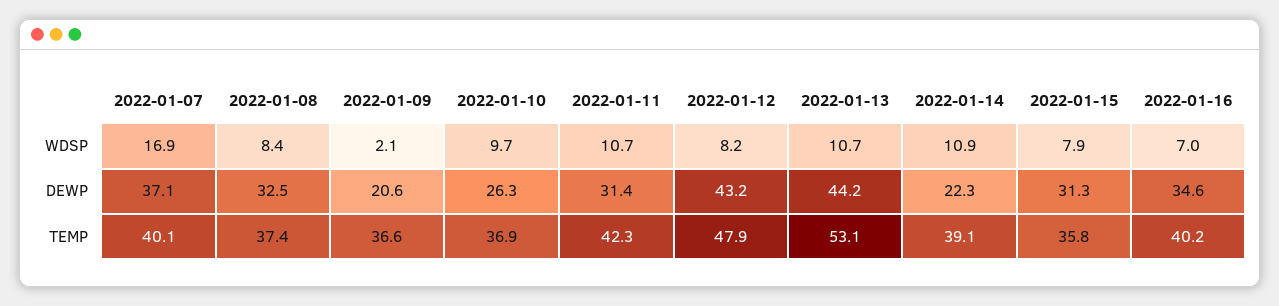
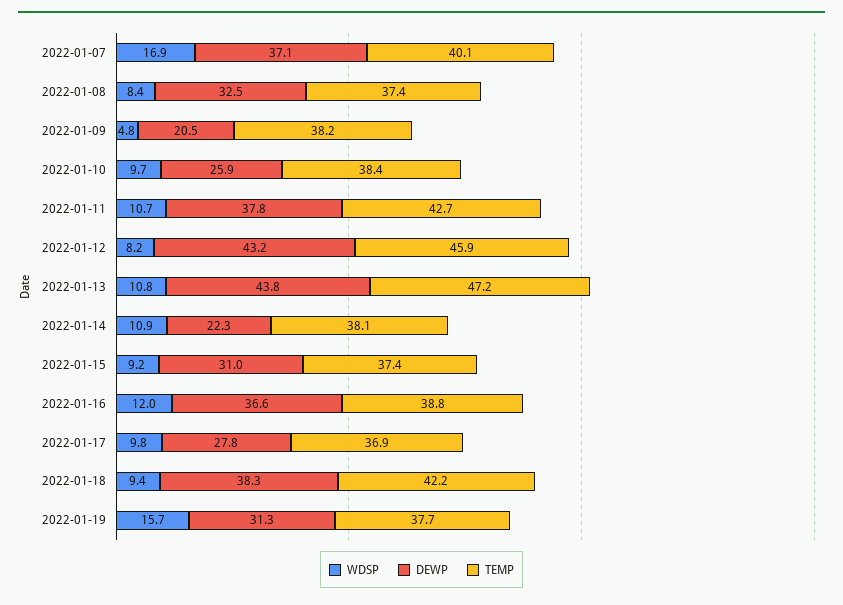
WDSP, 2022-01-09: 2.1 -> 4.8
WDSP, 2022-01-13: 10.7 -> 10.8
WDSP, 2022-01-15: 7.9 -> 9.2
WDSP, 2022-01-16: 7 -> 12
DEWP, 2022-01-09: 20.6 -> 20.5
DEWP, 2022-01-10: 26.3 -> 25.9
DEWP, 2022-01-11: 31.4 -> 37.8
DEWP, 2022-01-13: 44.2 -> 43.8
DEWP, 2022-01-15: 31.3 -> 31
DEWP, 2022-01-16: 34.6 -> 36.6
TEMP, 2022-01-09: 36.6 -> 38.2
TEMP, 2022-01-10: 36.9 -> 38.4
TEMP, 2022-01-11: 42.3 -> 42.7
TEMP, 2022-01-12: 47.9 -> 45.9
TEMP, 2022-01-13: 53.1 -> 47.2
TEMP, 2022-01-14: 39.1 -> 38.1
TEMP, 2022-01-15: 35.8 -> 37.4
TEMP, 2022-01-16: 40.2 -> 38.8
WDSP, 2022-01-17: none -> 9.8
DEWP, 2022-01-17: none -> 27.8
TEMP, 2022-01-17: none -> 36.9
WDSP, 2022-01-18: none -> 9.4
DEWP, 2022-01-18: none -> 38.3
TEMP, 2022-01-18: none -> 42.2
WDSP, 2022-01-19: none -> 15.7
DEWP, 2022-01-19: none -> 31.3
TEMP, 2022-01-19: none -> 37.7

